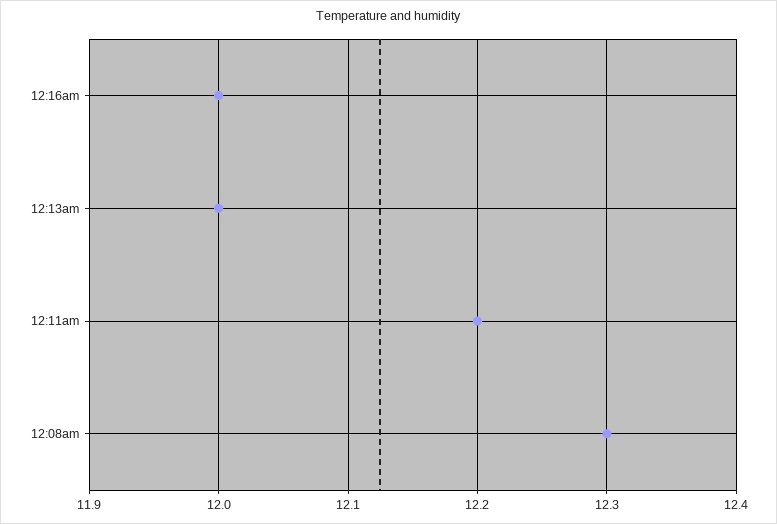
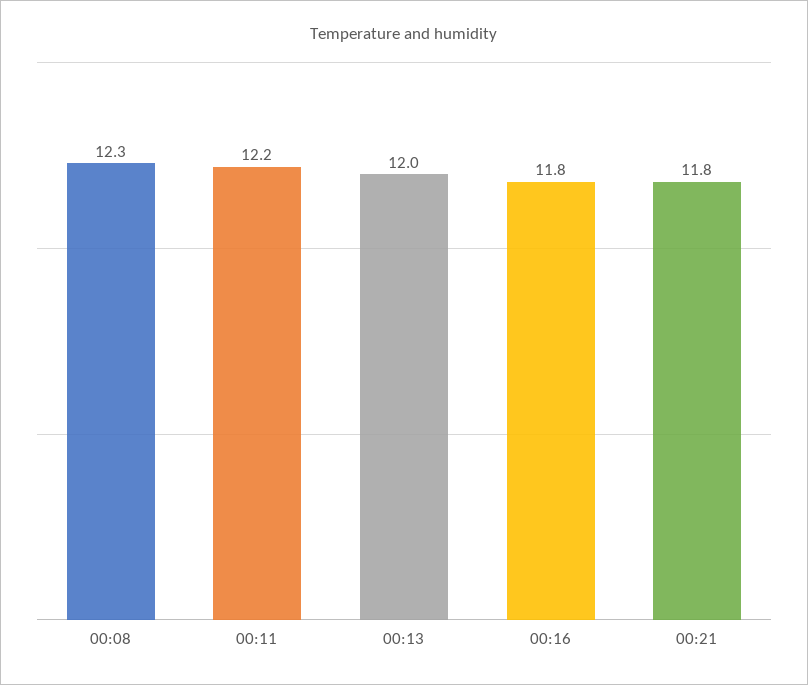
12:16am: 12 -> 11.8
00:21: none -> 11.8

